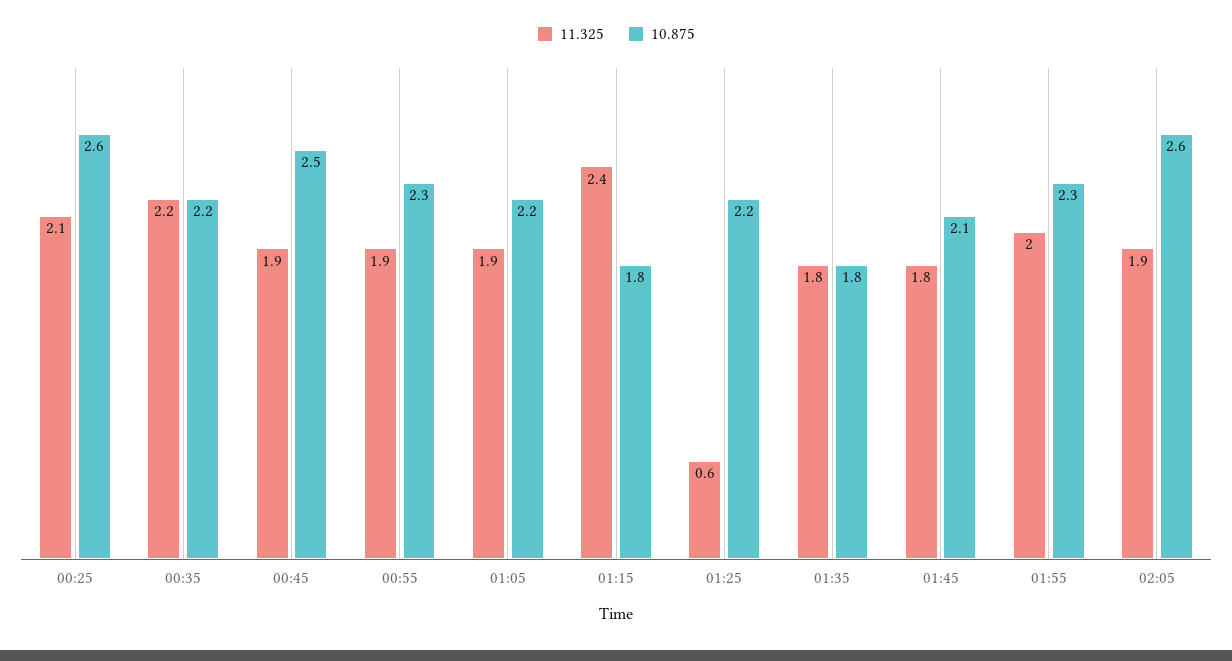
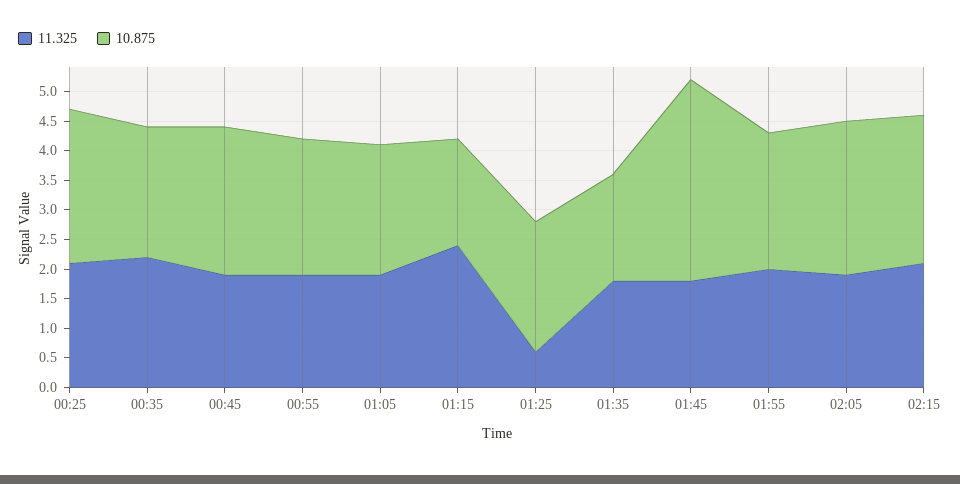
10.875, 01:45: 2.1 -> 3.5
11.325, 02:15: none -> 2
10.875, 02:15: none -> 2.5

